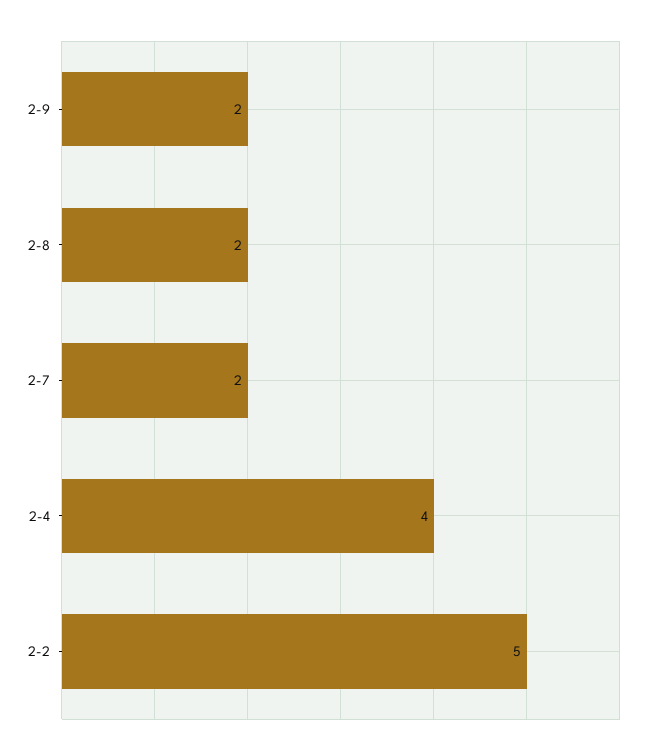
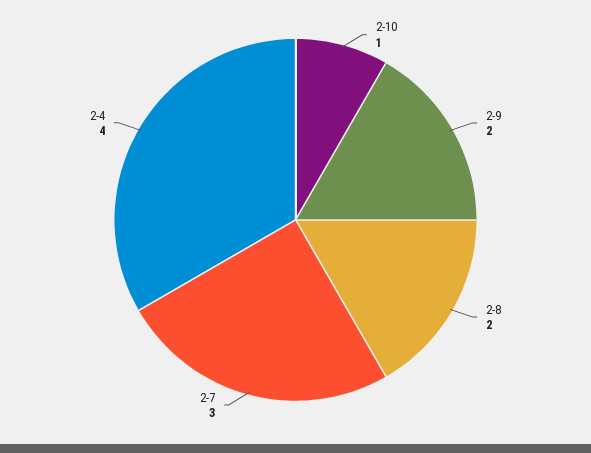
2-7: 2 -> 3
2-2: 5 -> none
2-10: none -> 1

